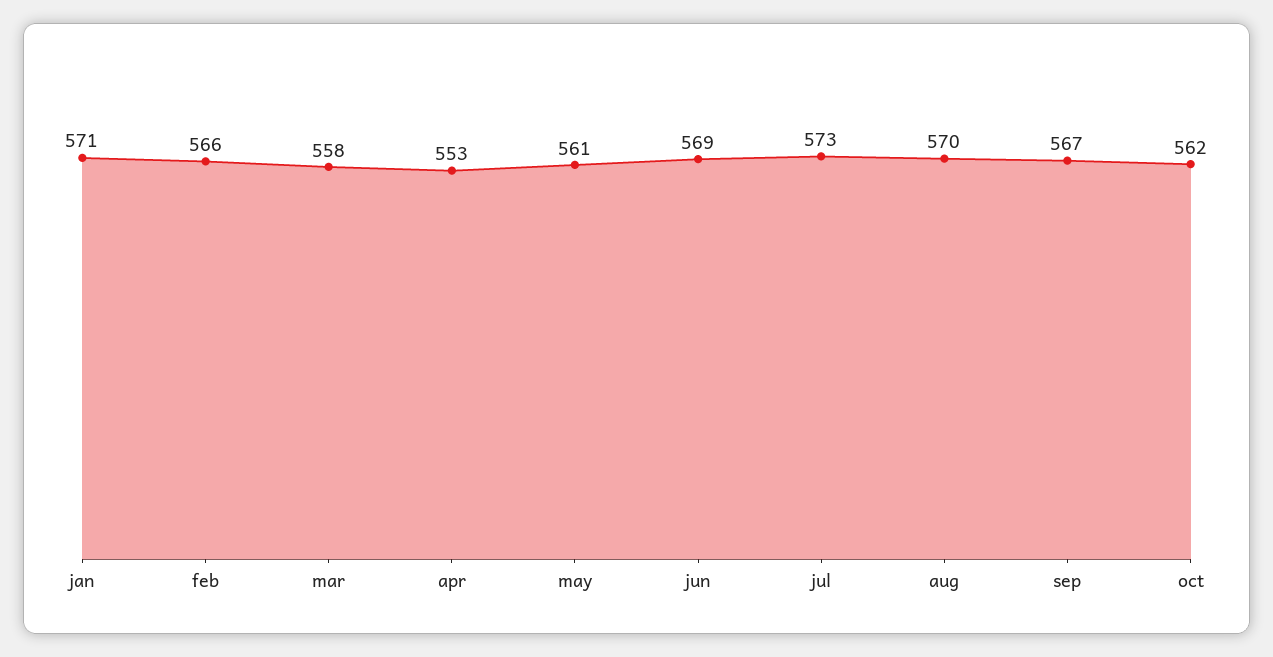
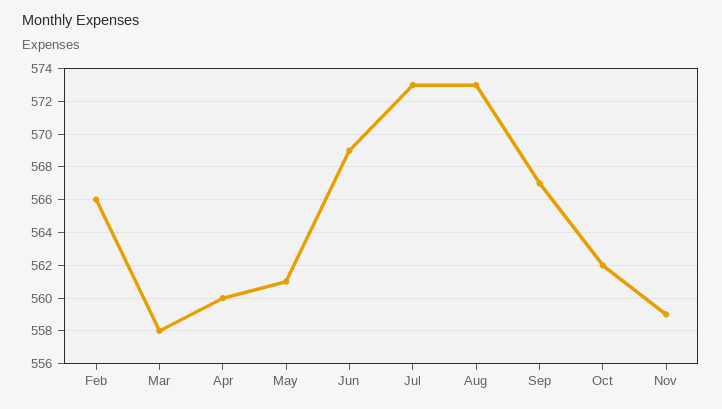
jan: 571 -> none
apr: 553 -> 560
aug: 570 -> 573
Nov: none -> 559

